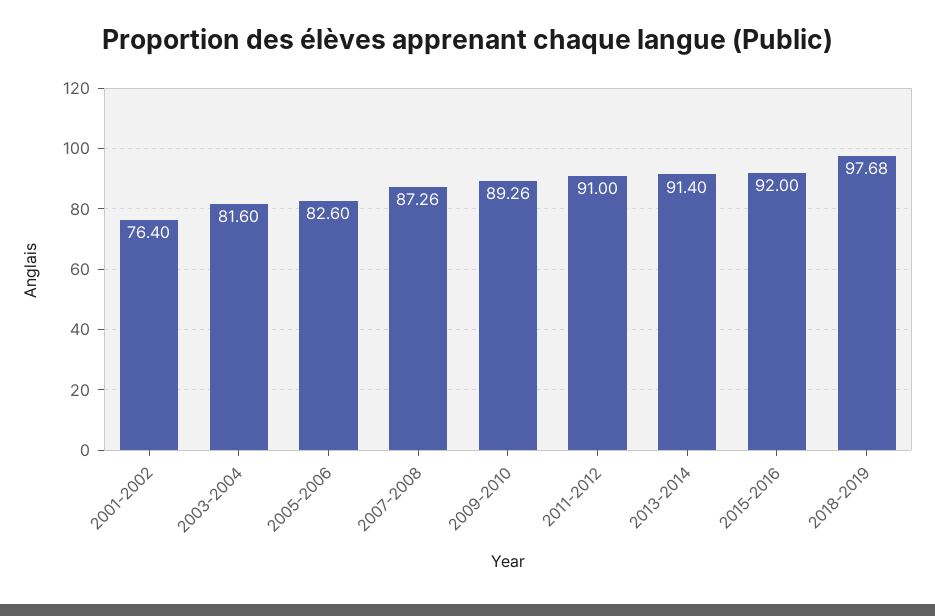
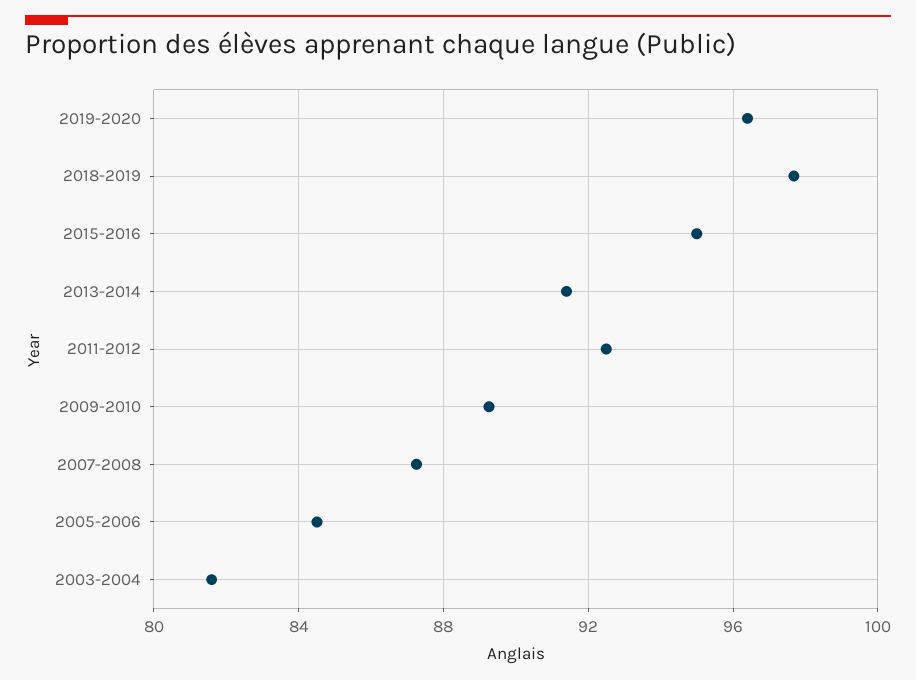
2001-2002: 76.4 -> none
2005-2006: 82.6 -> 84.5
2011-2012: 91 -> 92.5
2015-2016: 92 -> 95
2019-2020: none -> 96.5

